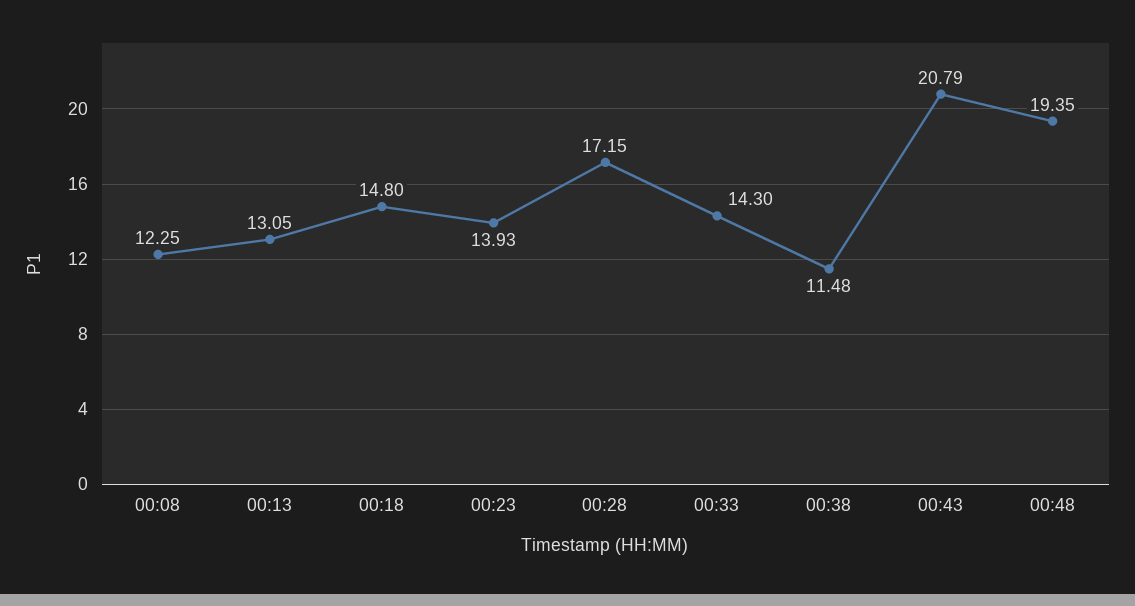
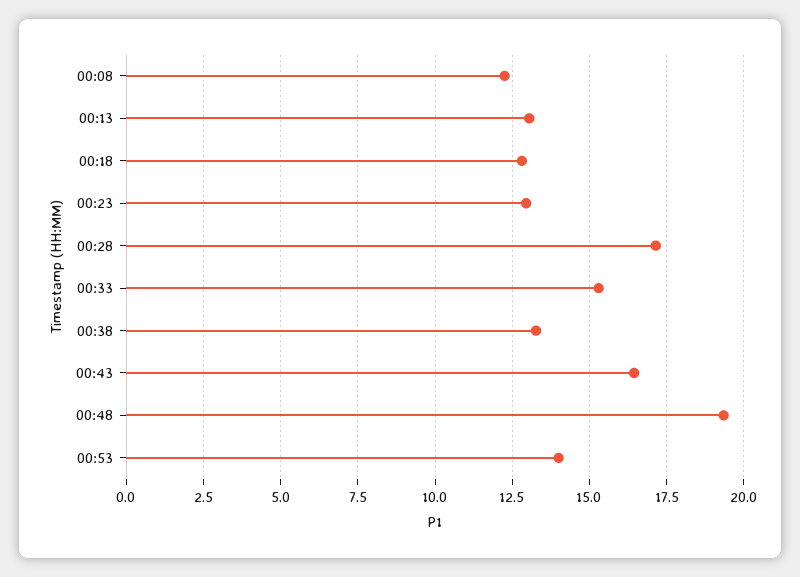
00:18: 14.8 -> 12.75
00:23: 13.93 -> 13
00:33: 14.3 -> 15.25
00:38: 11.48 -> 13.25
00:43: 20.79 -> 16.5
00:53: none -> 14

